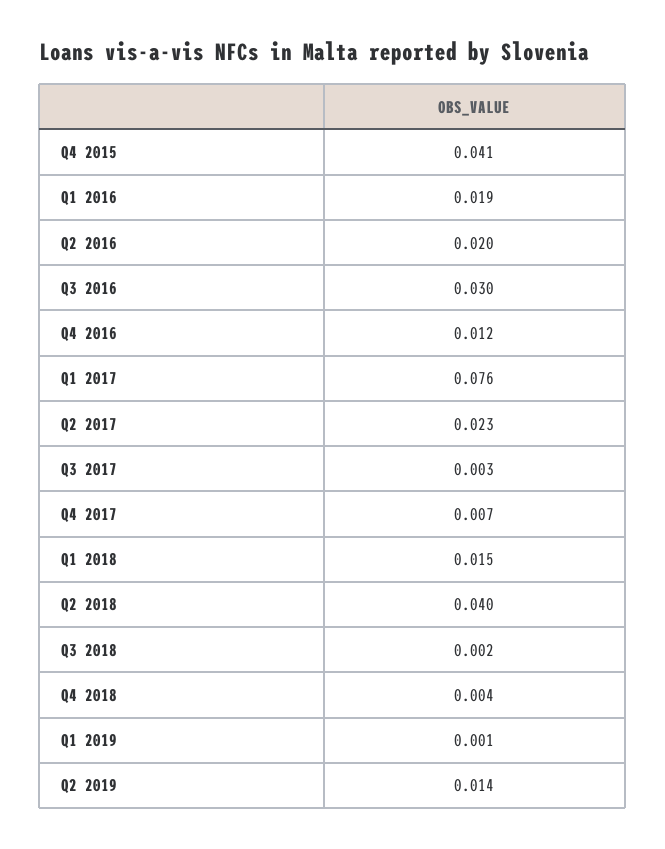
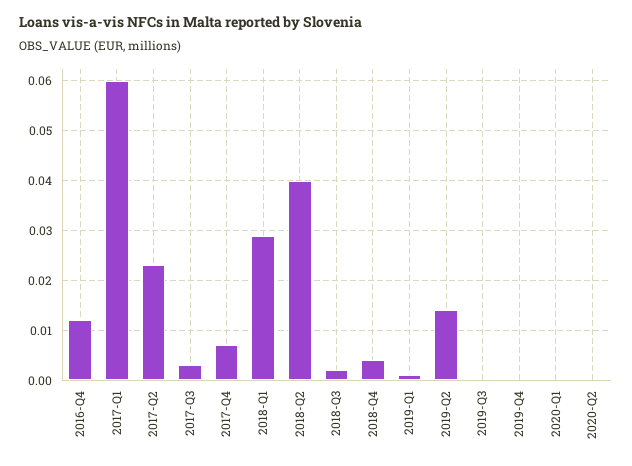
Q4 2015: 0.041 -> none
Q1 2016: 0.019 -> none
Q2 2016: 0.02 -> none
Q3 2016: 0.03 -> none
Q1 2017: 0.076 -> 0.06
Q1 2018: 0.015 -> 0.03
2019-Q3: none -> 0
2019-Q4: none -> 0
2020-Q1: none -> 0
2020-Q2: none -> 0

